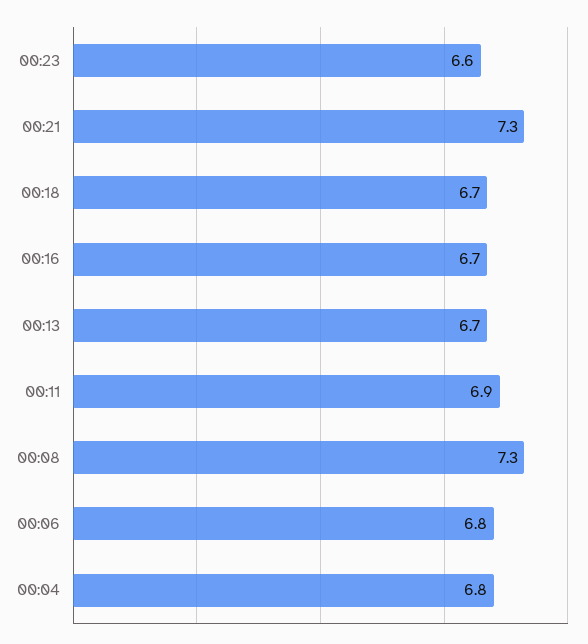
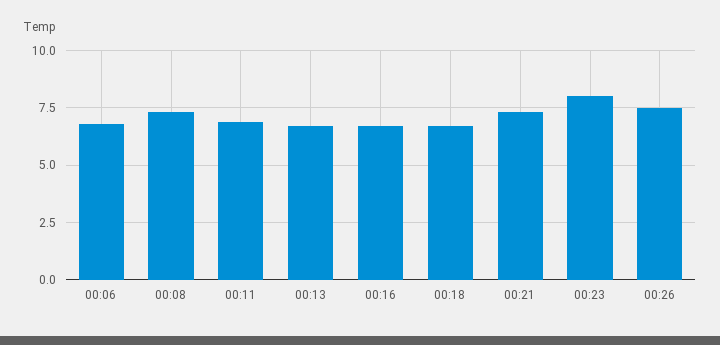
00:23: 6.6 -> 8
00:04: 6.8 -> none
00:26: none -> 7.5

